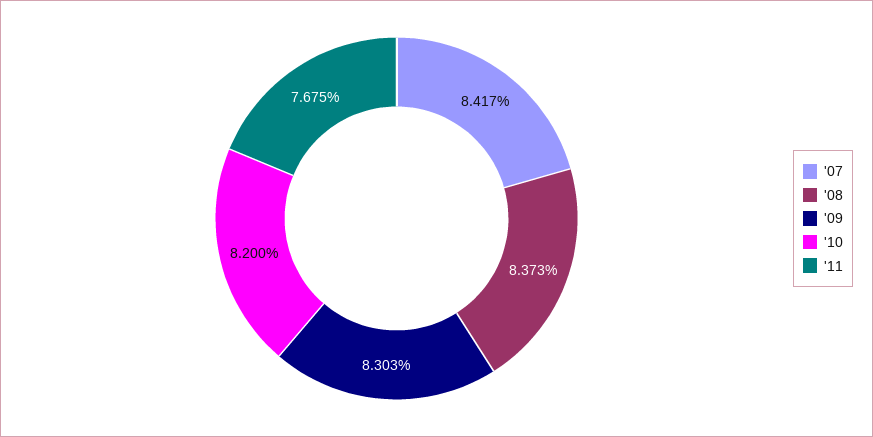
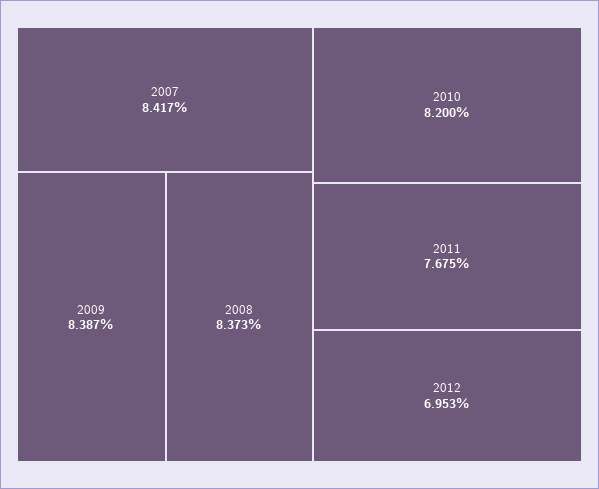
'09: 8.303 -> 8.387
2012: none -> 6.953

